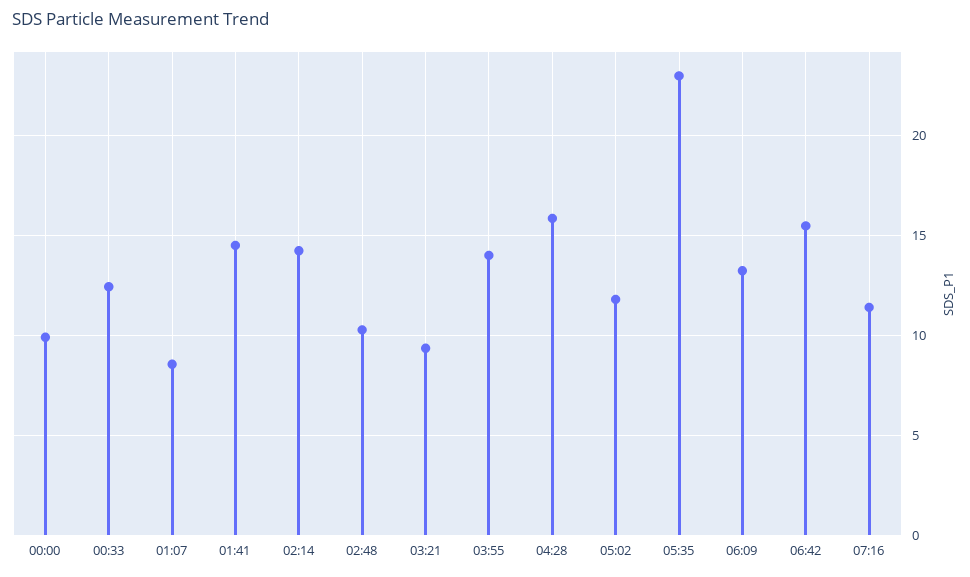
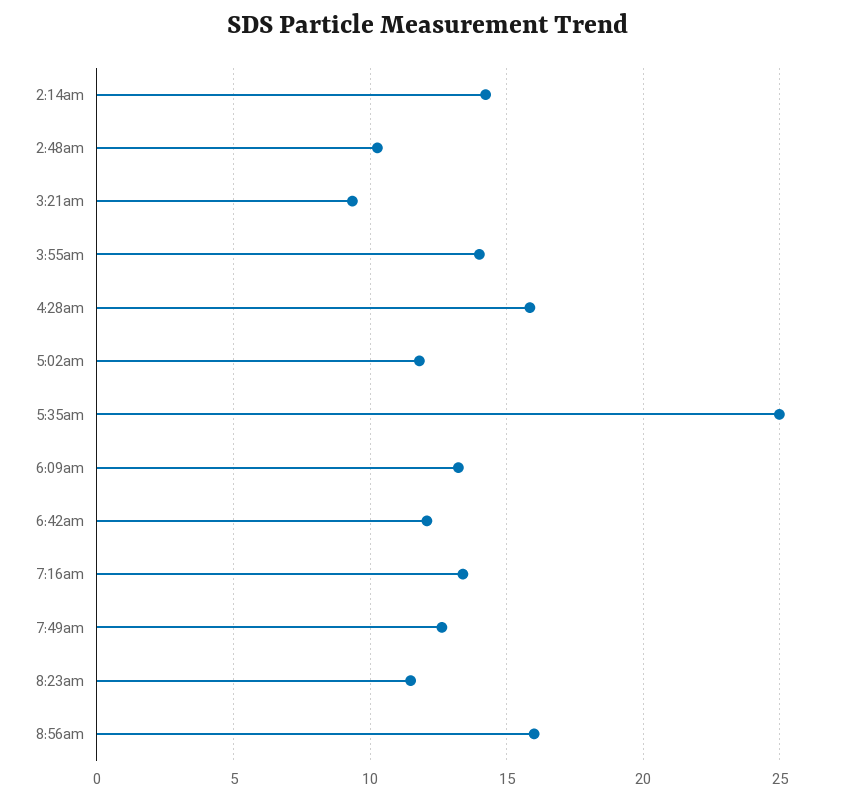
00:00: 10 -> none
00:33: 12.5 -> none
01:07: 8.5 -> none
01:41: 14.5 -> none
05:35: 23 -> 25
06:42: 15.5 -> 12
07:16: 11.5 -> 13.5
7:49am: none -> 12.5
8:23am: none -> 11.5
8:56am: none -> 16

